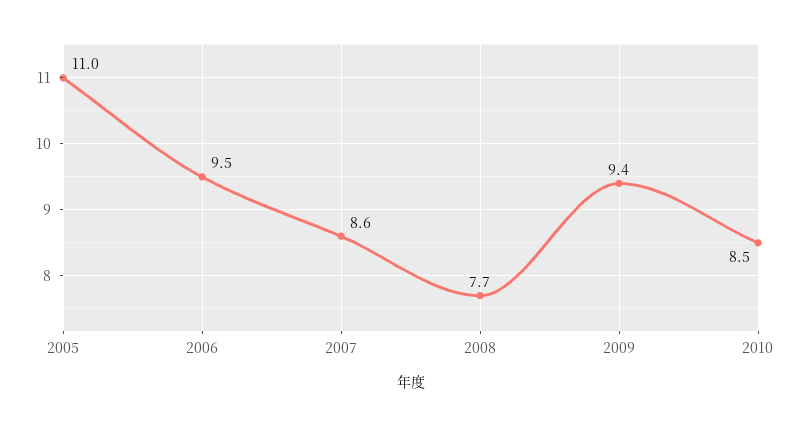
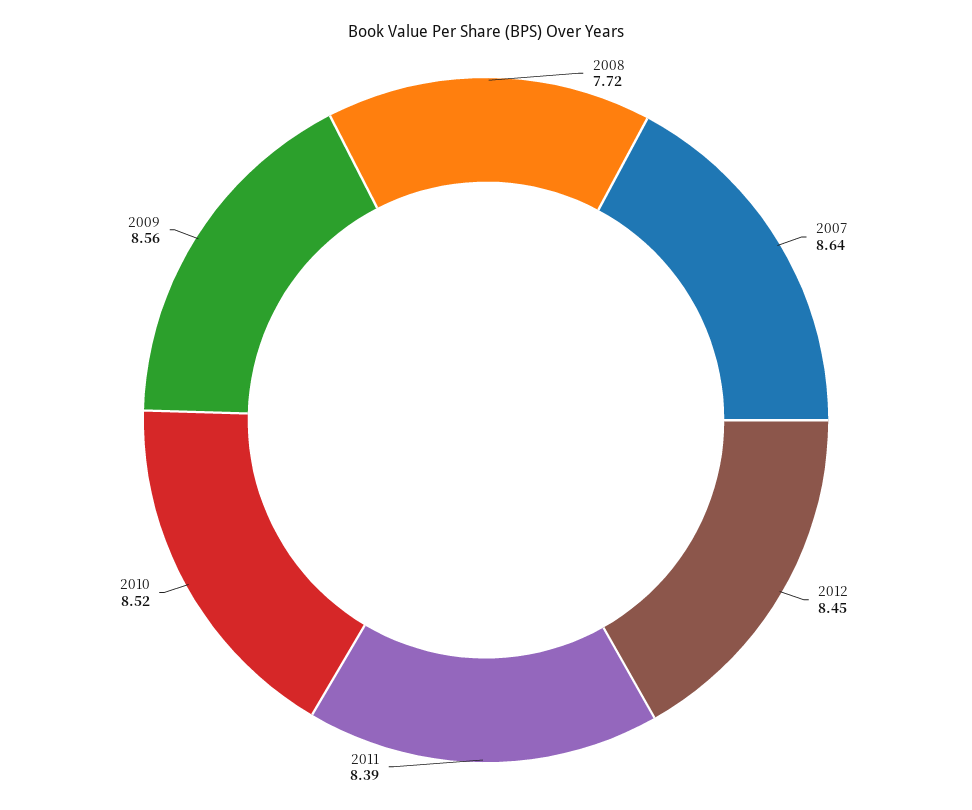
2005: 11 -> none
2006: 9.5 -> none
2009: 9.4 -> 8.56
2012: none -> 8.45
2011: none -> 8.39

